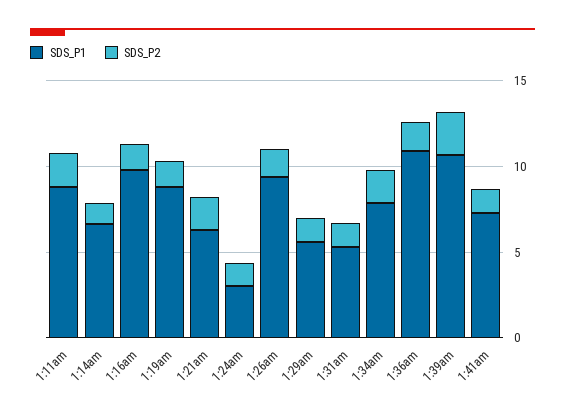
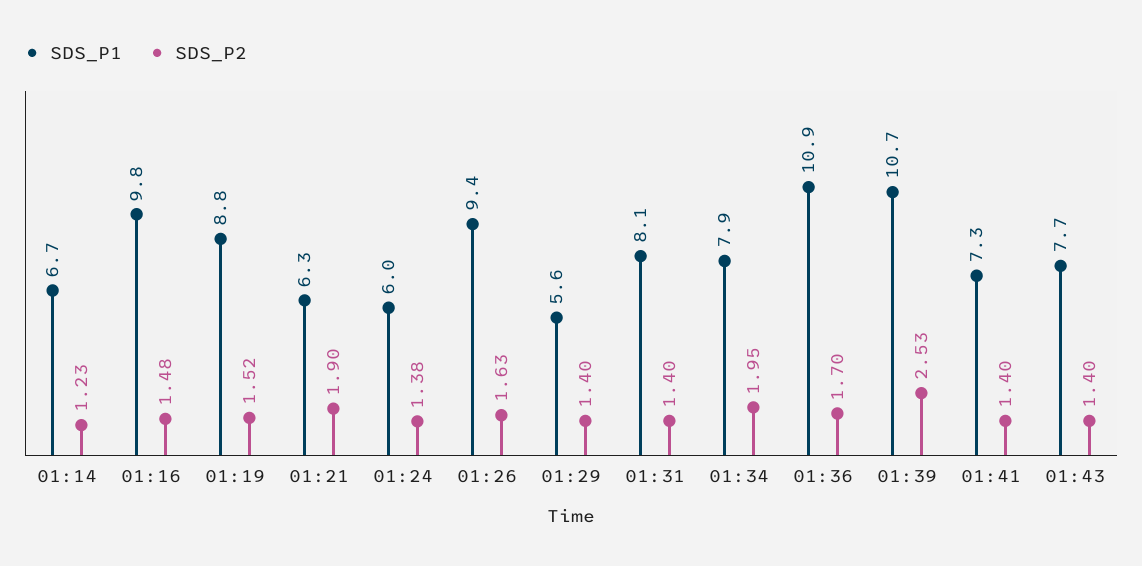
SDS_P1, 1:11am: 9 -> none
SDS_P2, 1:11am: 2 -> none
SDS_P1, 1:24am: 3 -> 6
SDS_P1, 1:31am: 5 -> 8.1
SDS_P1, 01:43: none -> 7.7
SDS_P2, 01:43: none -> 1.4

